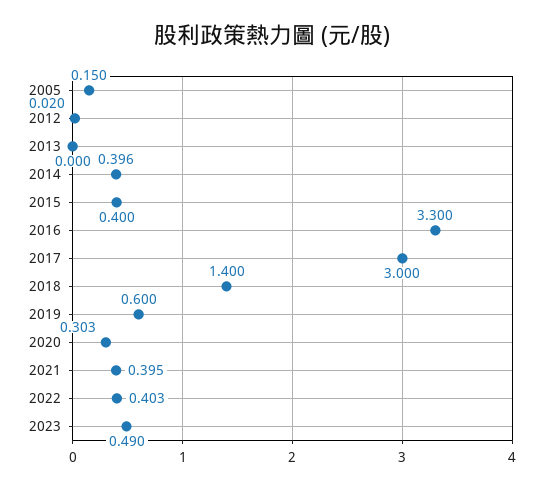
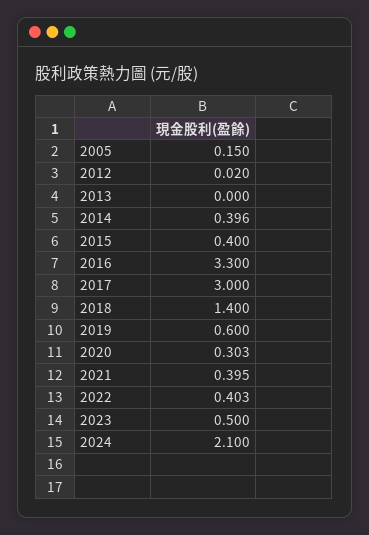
2023: 0.49 -> 0.5
2024: none -> 2.1

